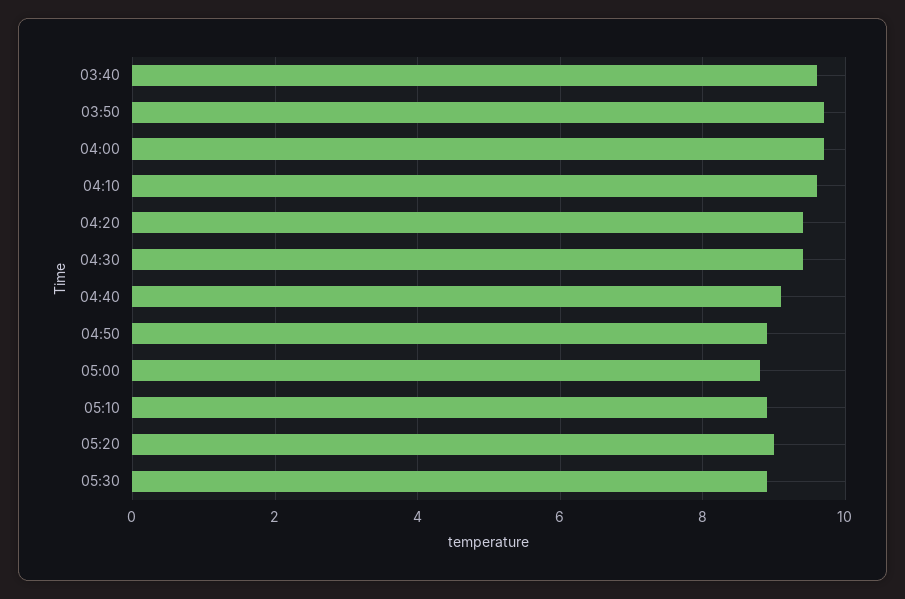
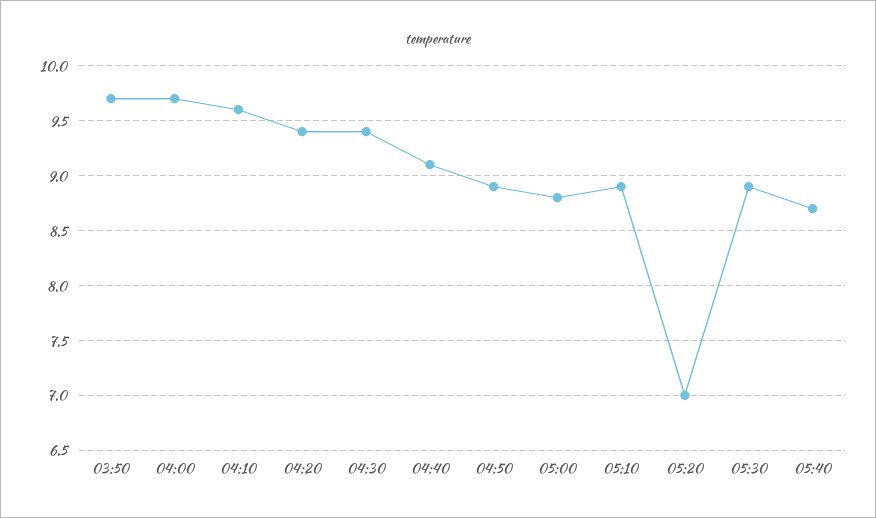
03:40: 9.5 -> none
05:20: 9 -> 7
05:40: none -> 8.7

